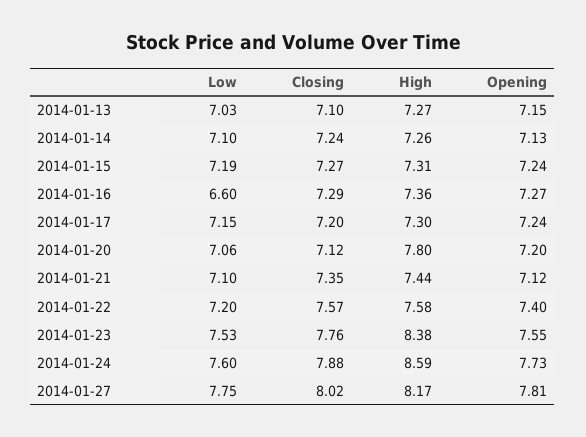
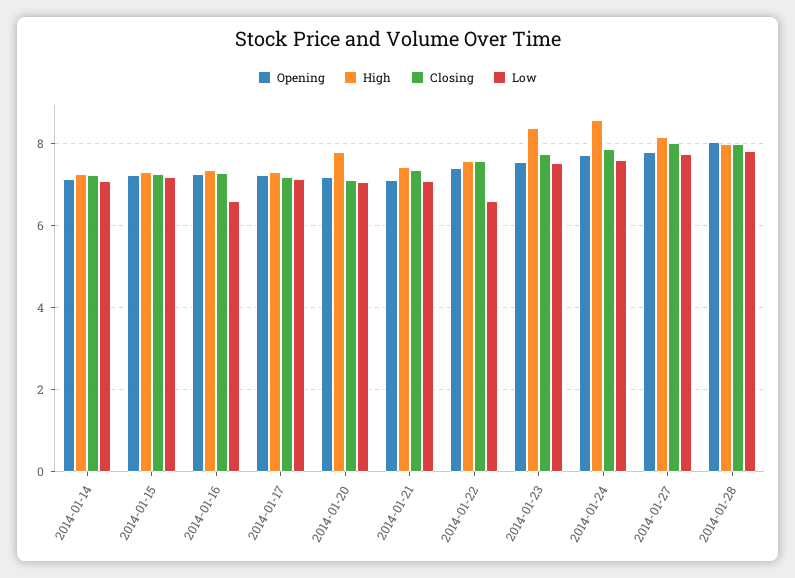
Low, 2014-01-13: 7.03 -> none
Closing, 2014-01-13: 7.1 -> none
High, 2014-01-13: 7.27 -> none
Opening, 2014-01-13: 7.15 -> none
Low, 2014-01-22: 7.2 -> 6.6
Opening, 2014-01-28: none -> 8
High, 2014-01-28: none -> 8
Closing, 2014-01-28: none -> 8
Low, 2014-01-28: none -> 7.8

